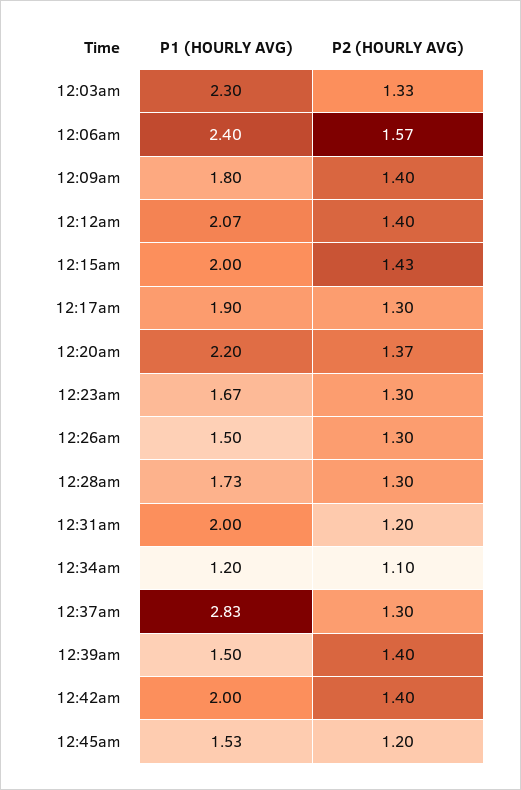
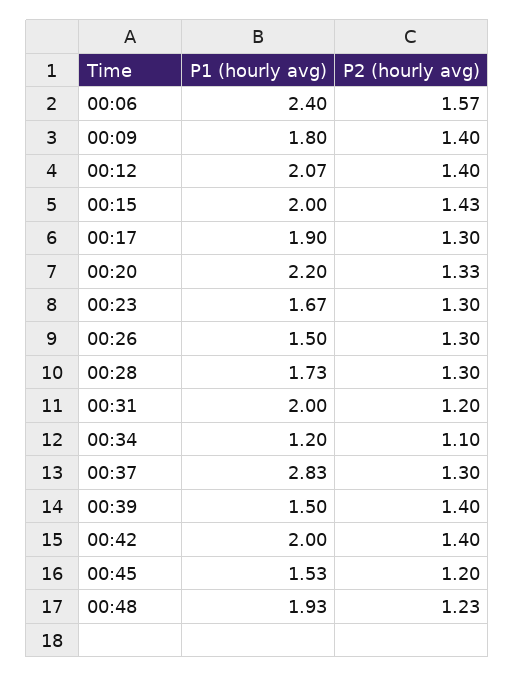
P1 (HOURLY AVG), 12:03am: 2.3 -> none
P2 (HOURLY AVG), 12:03am: 1.33 -> none
P2 (HOURLY AVG), 12:20am: 1.37 -> 1.33
P1 (HOURLY AVG), 00:48: none -> 1.93
P2 (HOURLY AVG), 00:48: none -> 1.23

